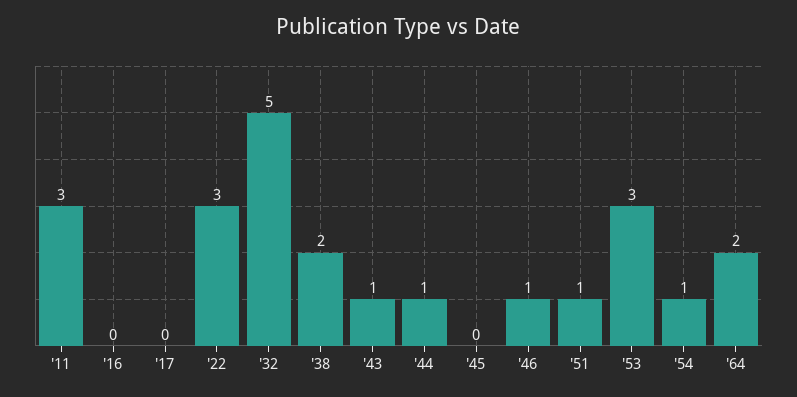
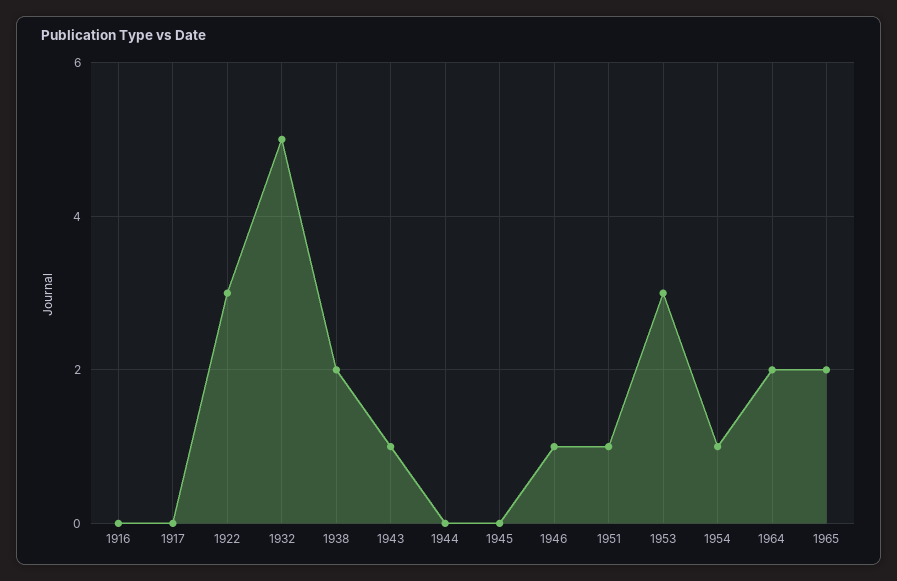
'11: 3 -> none
'44: 1 -> 0
1965: none -> 2

